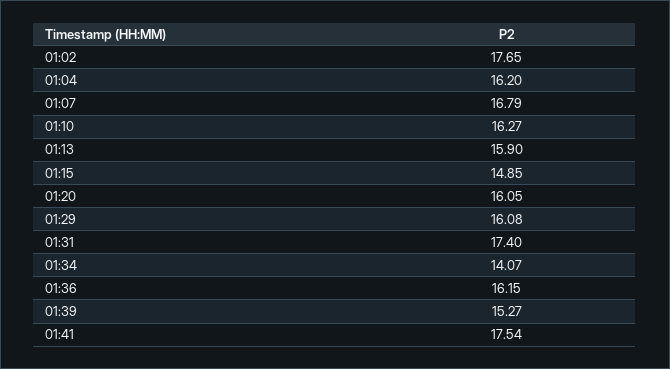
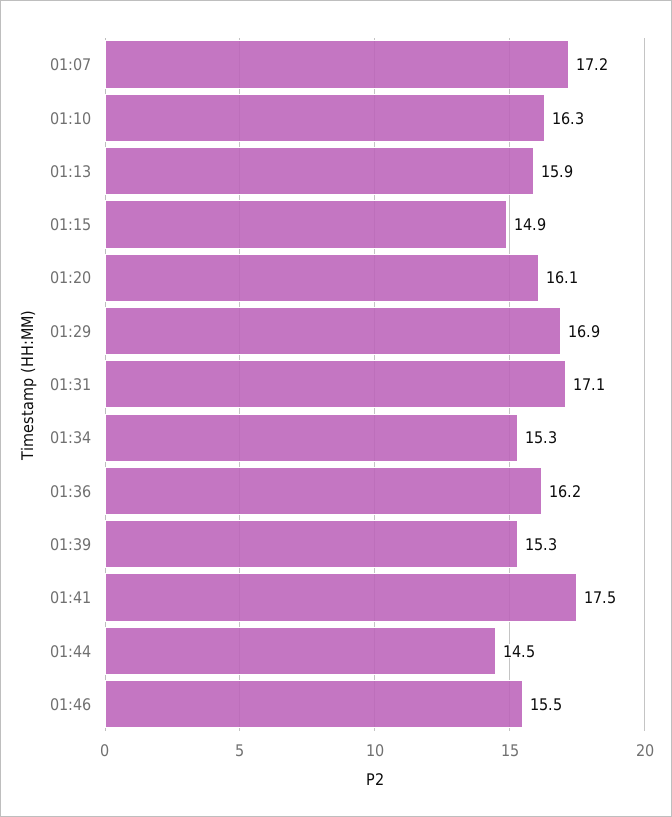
01:02: 17.65 -> none
01:04: 16.2 -> none
01:07: 16.79 -> 17.2
01:29: 16.08 -> 16.9
01:31: 17.4 -> 17.1
01:34: 14.07 -> 15.3
01:44: none -> 14.5
01:46: none -> 15.5

